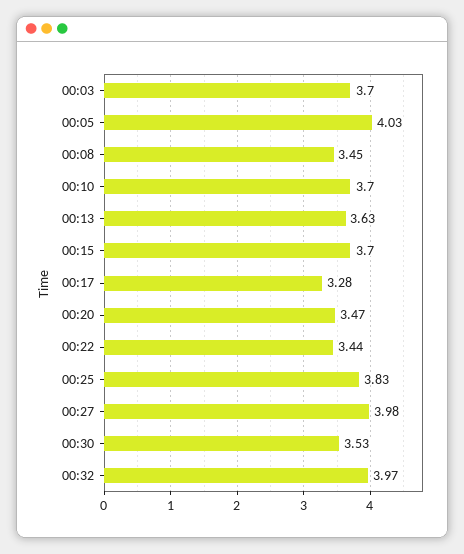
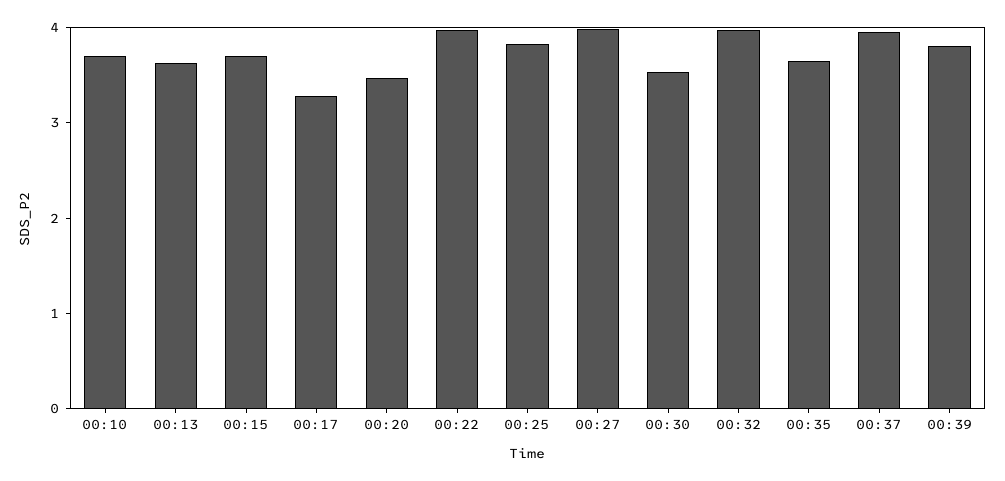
00:03: 3.7 -> none
00:05: 4.03 -> none
00:08: 3.45 -> none
00:22: 3.44 -> 4
00:35: none -> 3.6
00:37: none -> 4
00:39: none -> 3.8

